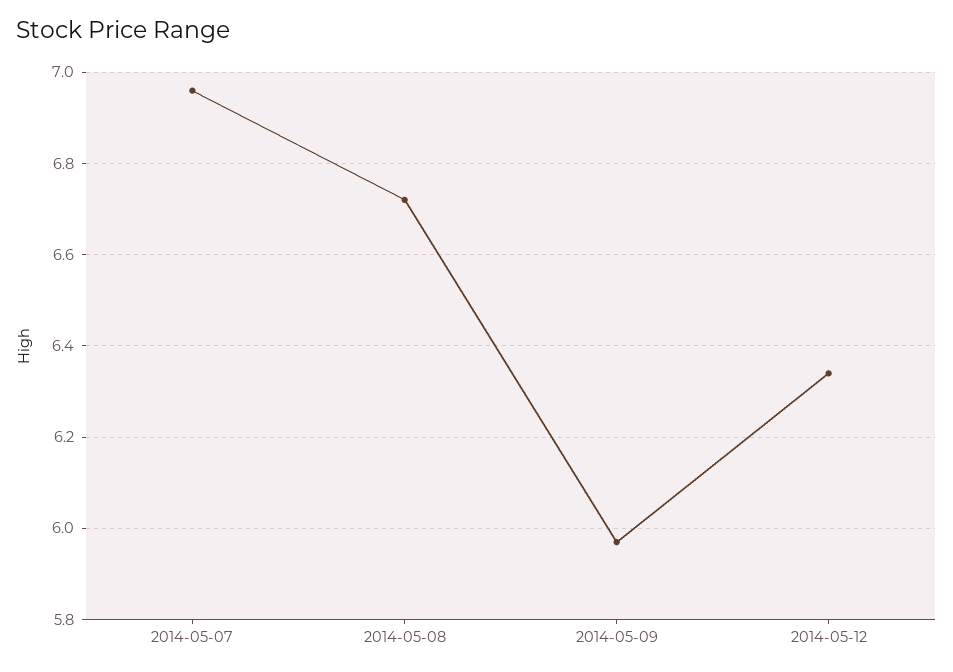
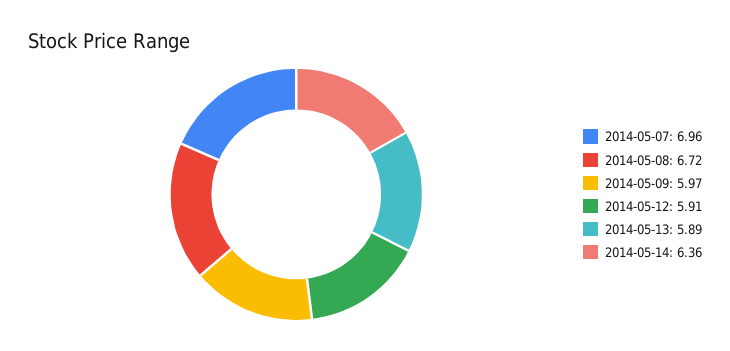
2014-05-12: 6.35 -> 5.91
2014-05-13: none -> 5.89
2014-05-14: none -> 6.36

